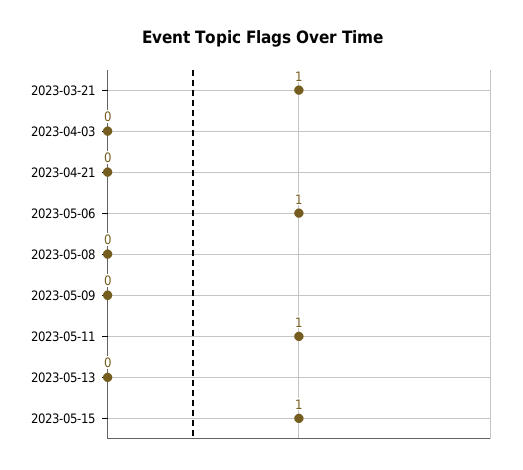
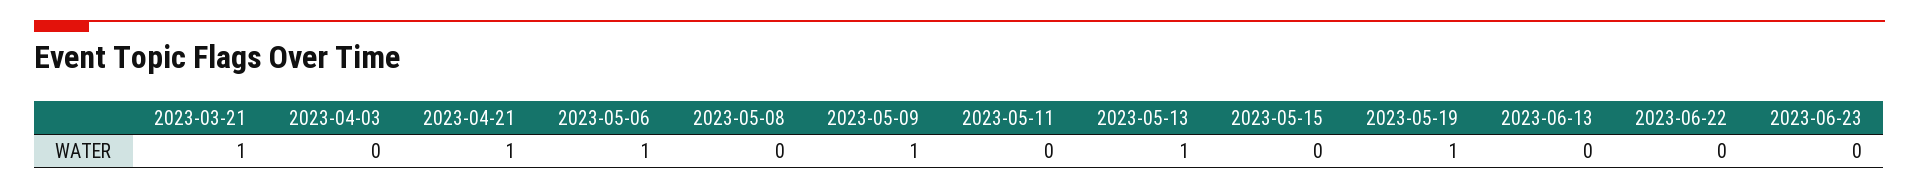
2023-04-21: 0 -> 1
2023-05-09: 0 -> 1
2023-05-11: 1 -> 0
2023-05-13: 0 -> 1
2023-05-15: 1 -> 0
2023-05-19: none -> 1
2023-06-13: none -> 0
2023-06-22: none -> 0
2023-06-23: none -> 0

